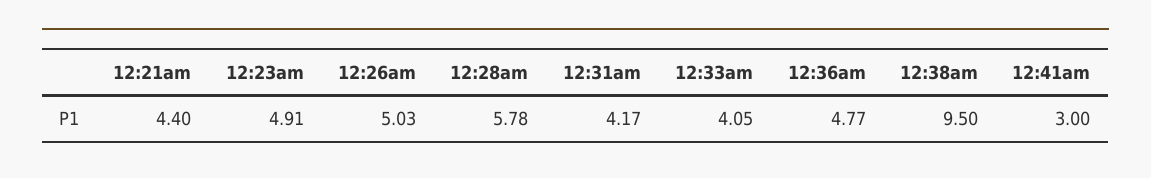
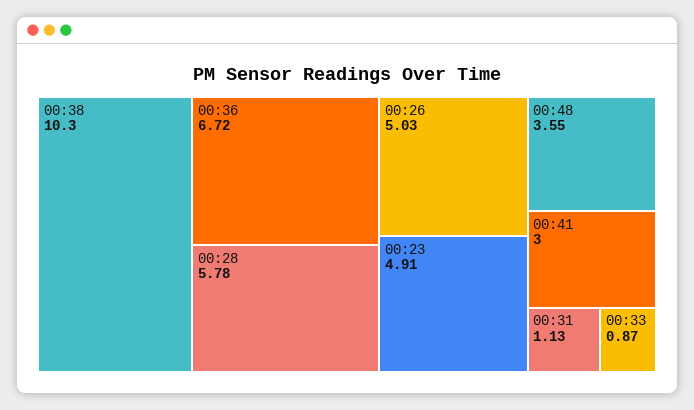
12:21am: 4.4 -> none
12:31am: 4.17 -> 1.13
12:33am: 4.05 -> 0.87
12:36am: 4.77 -> 6.72
12:38am: 9.5 -> 10.3
00:48: none -> 3.55

